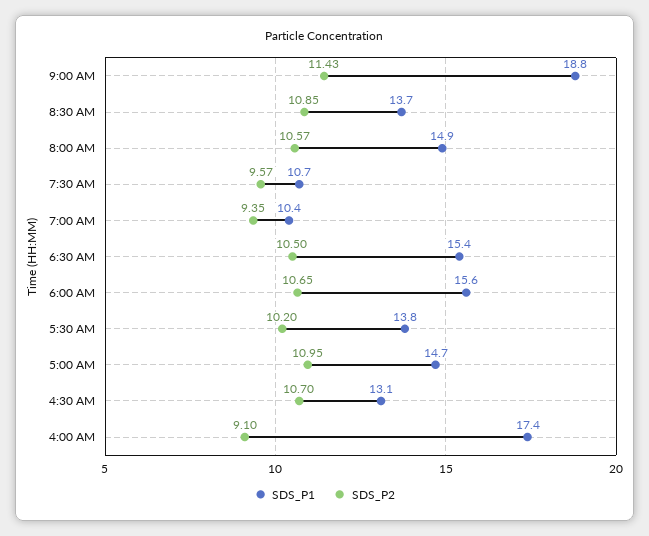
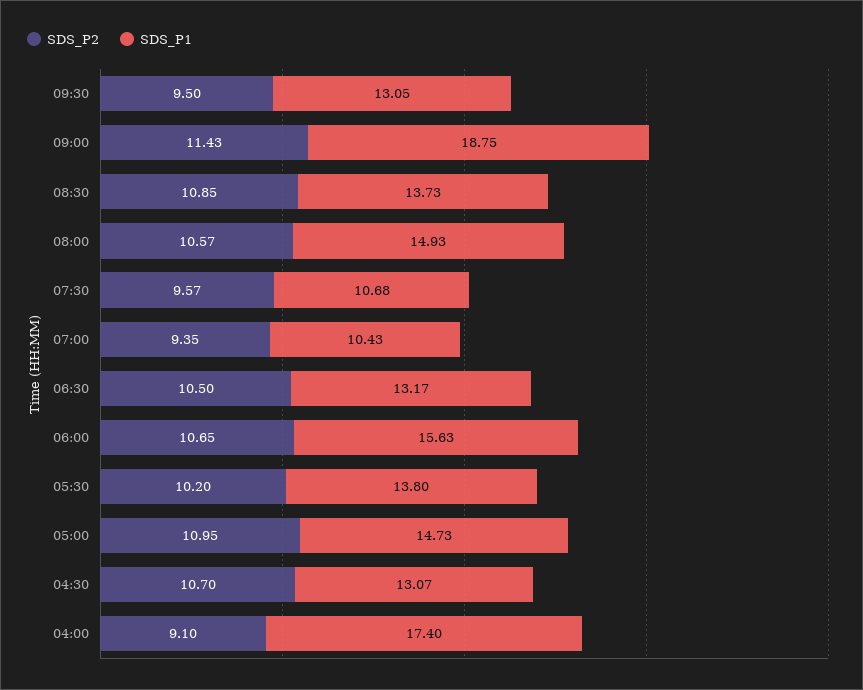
SDS_P1, 6:30 AM: 15.4 -> 13.17
SDS_P2, 09:30: none -> 9.5
SDS_P1, 09:30: none -> 13.05

